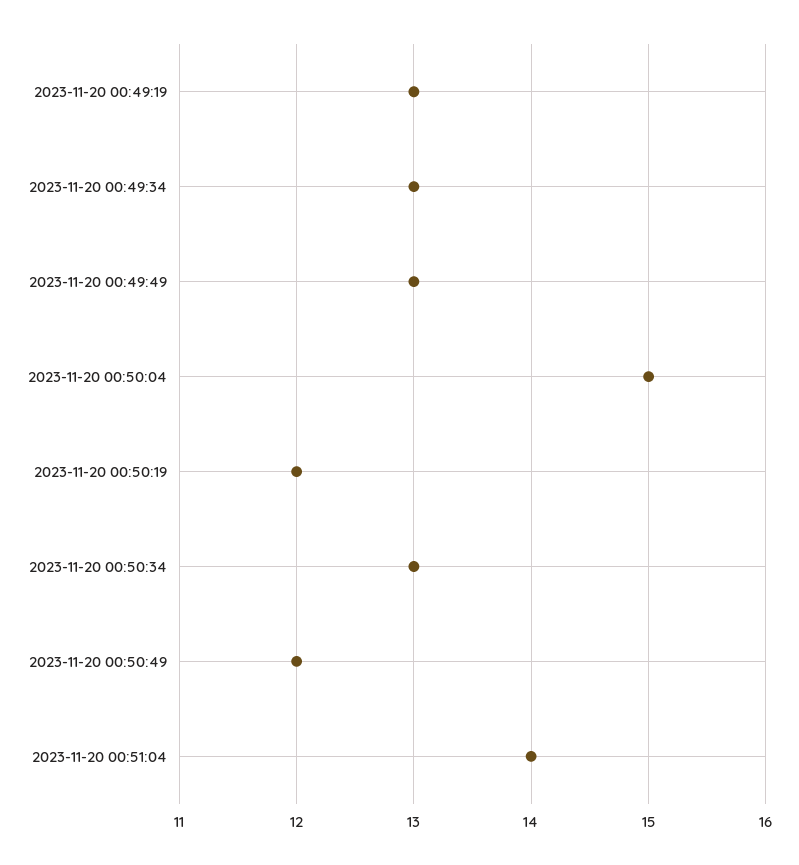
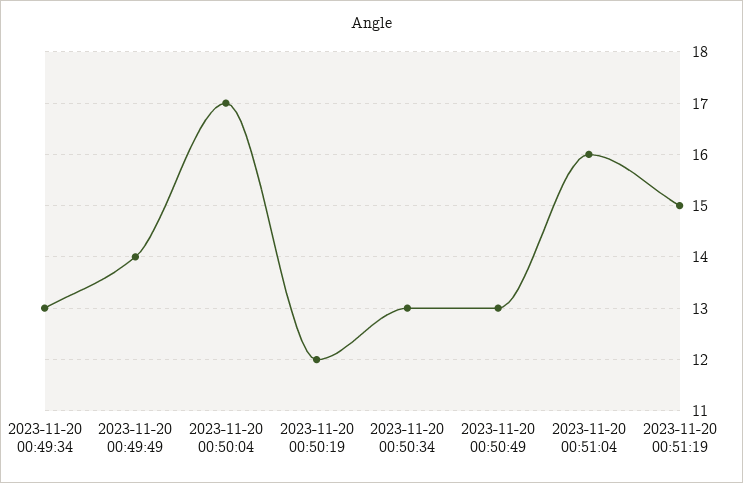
2023-11-20 00:49:19: 13 -> none
2023-11-20 00:49:49: 13 -> 14
2023-11-20 00:50:04: 15 -> 17
2023-11-20 00:50:49: 12 -> 13
2023-11-20 00:51:04: 14 -> 16
2023-11-20 00:51:19: none -> 15

